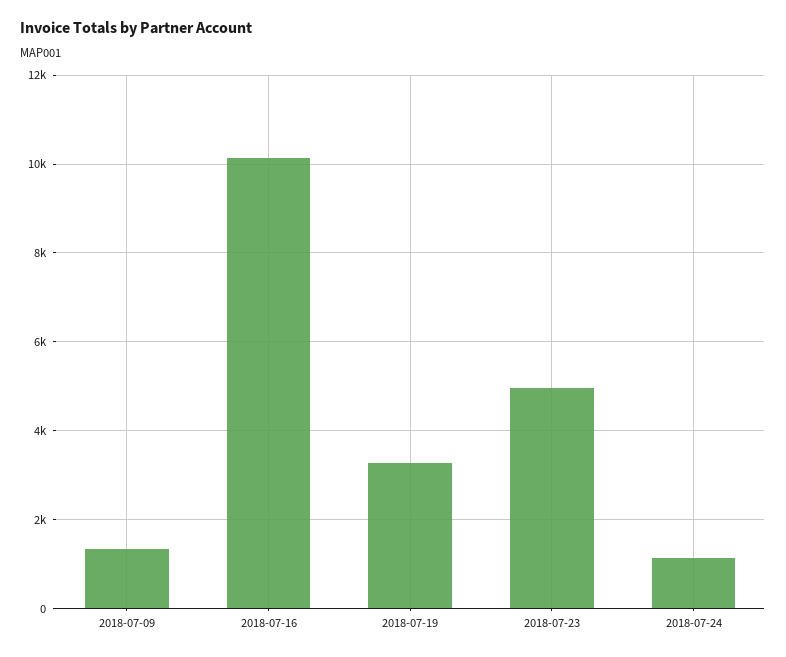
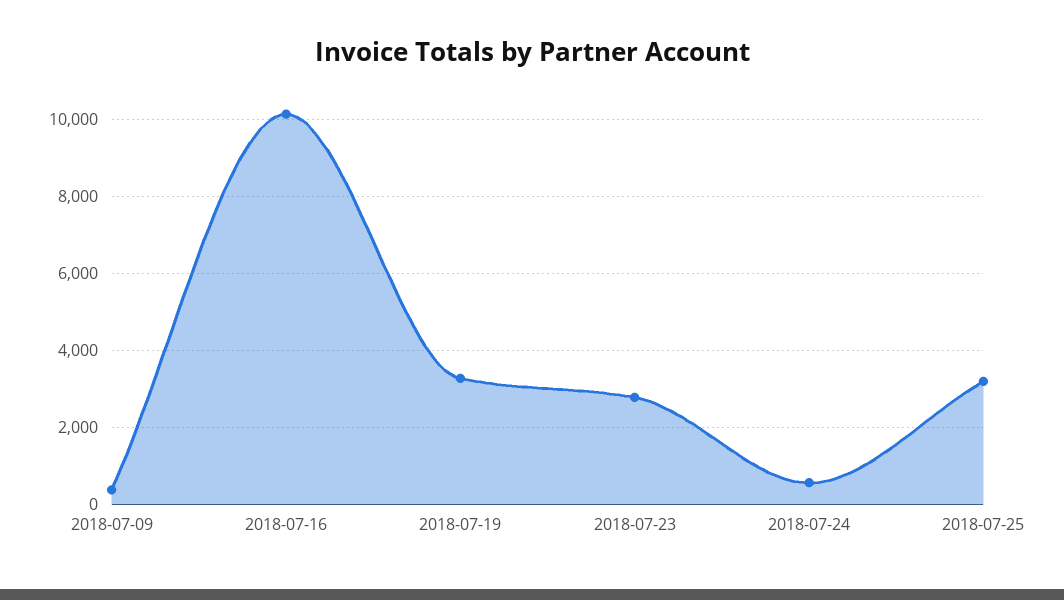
2018-07-09: 1400 -> 400
2018-07-23: 5000 -> 2800
2018-07-24: 1200 -> 600
2018-07-25: none -> 3200

